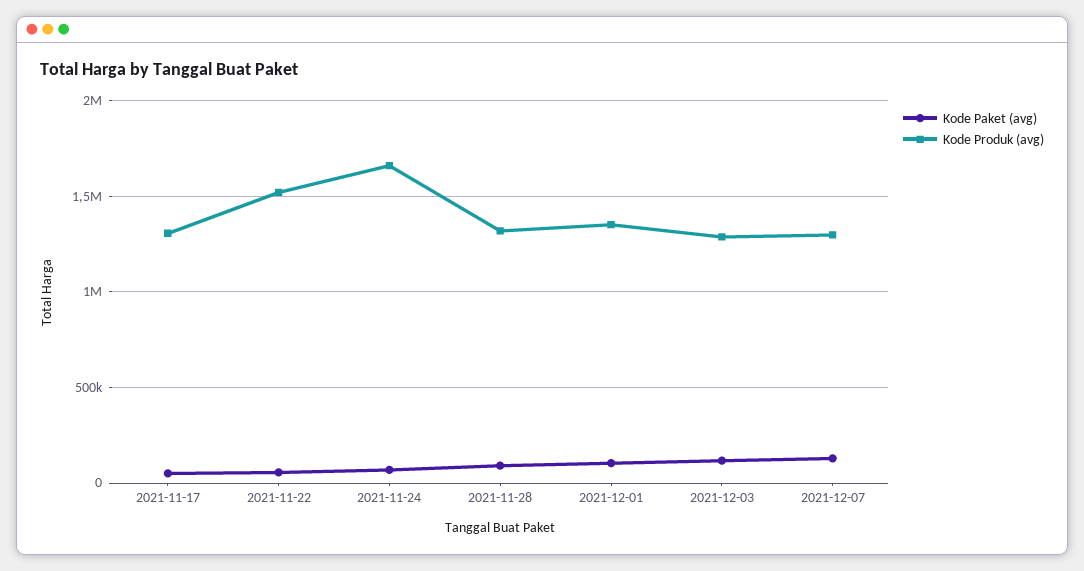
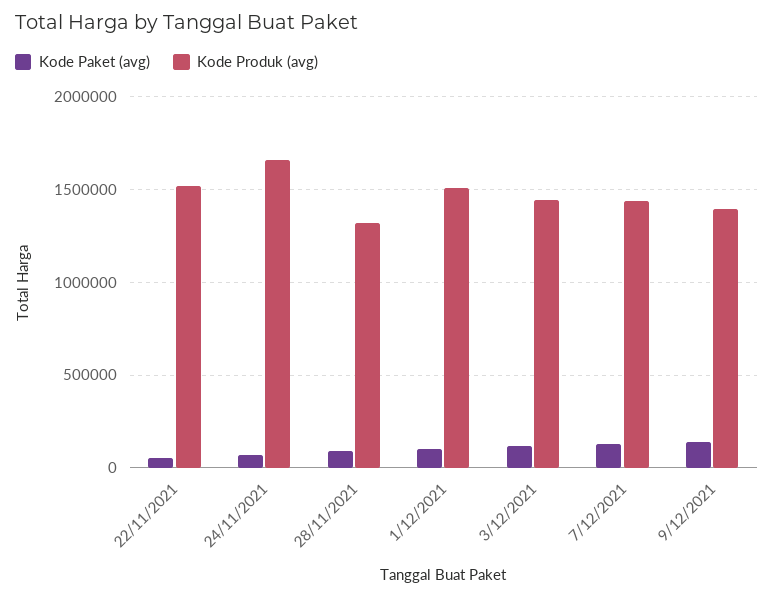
Kode Paket (avg), 2021-11-17: 50000 -> none
Kode Produk (avg), 2021-11-17: 1300000 -> none
Kode Produk (avg), 2021-12-01: 1350000 -> 1500000
Kode Produk (avg), 2021-12-03: 1300000 -> 1450000
Kode Produk (avg), 2021-12-07: 1300000 -> 1450000
Kode Paket (avg), 9/12/2021: none -> 150000
Kode Produk (avg), 9/12/2021: none -> 1400000

